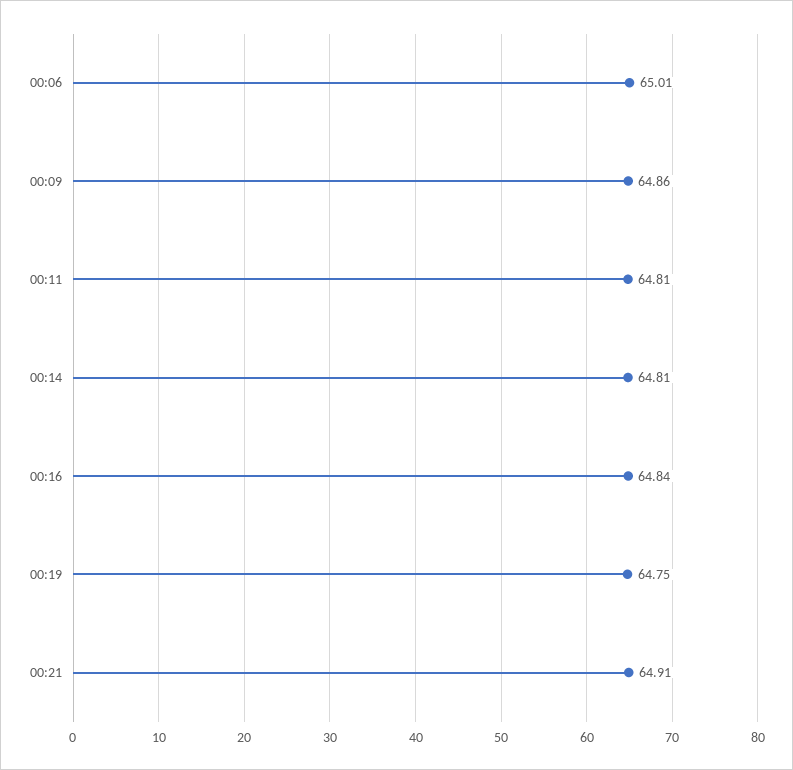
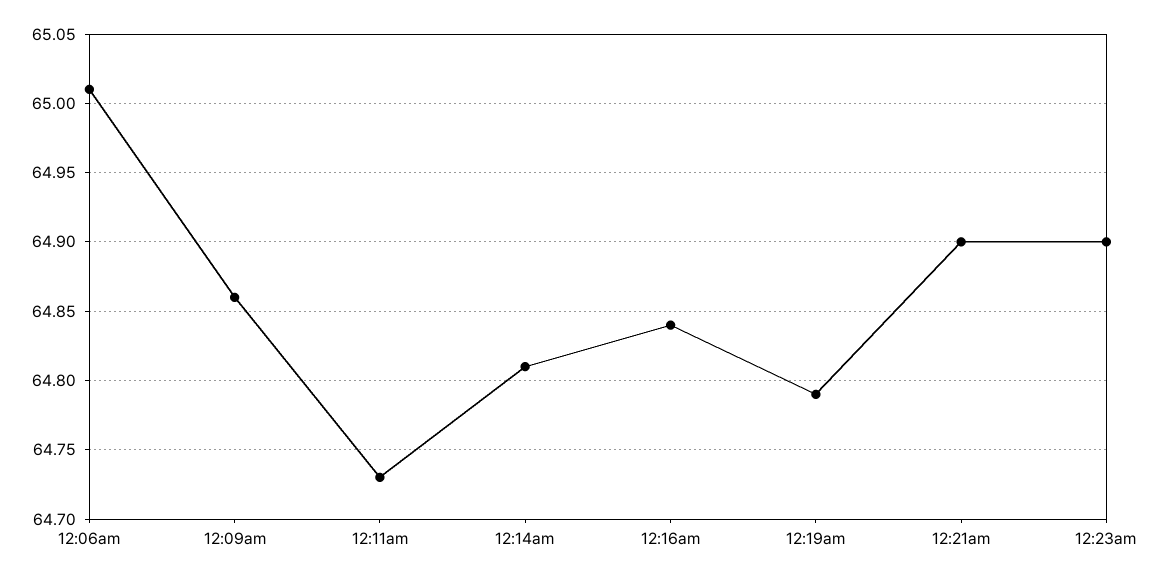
00:11: 64.81 -> 64.73
00:19: 64.75 -> 64.79
00:21: 64.91 -> 64.9
12:23am: none -> 64.9

